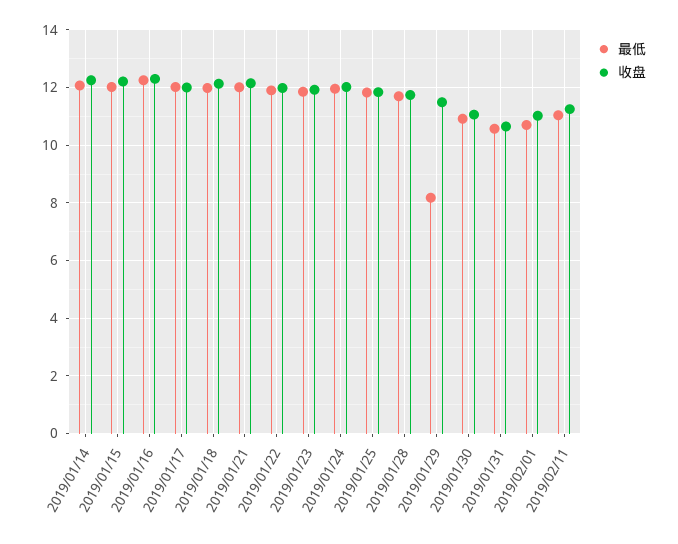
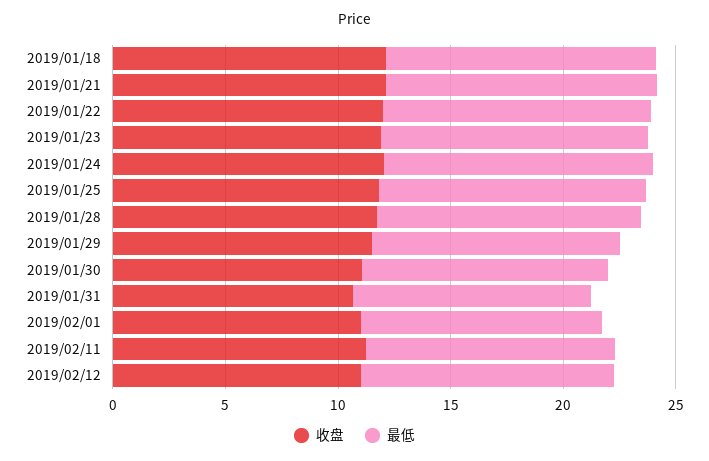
最低, 2019/01/14: 12 -> none
收盘, 2019/01/14: 12.25 -> none
最低, 2019/01/15: 12 -> none
收盘, 2019/01/15: 12.25 -> none
最低, 2019/01/16: 12.25 -> none
收盘, 2019/01/16: 12.25 -> none
最低, 2019/01/17: 12 -> none
收盘, 2019/01/17: 12 -> none
最低, 2019/01/29: 8.25 -> 11
收盘, 2019/02/12: none -> 11
最低, 2019/02/12: none -> 11

